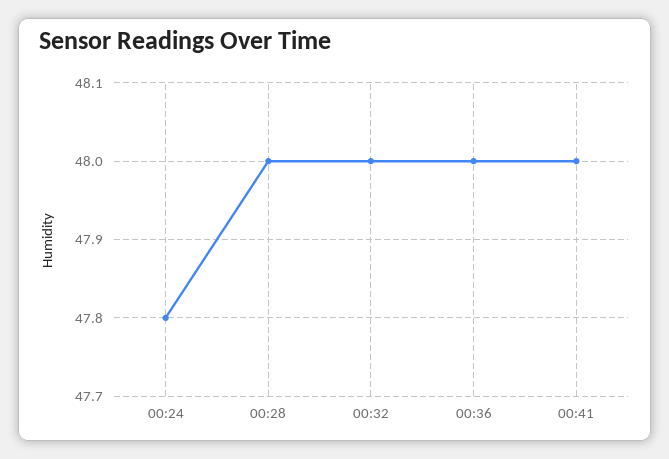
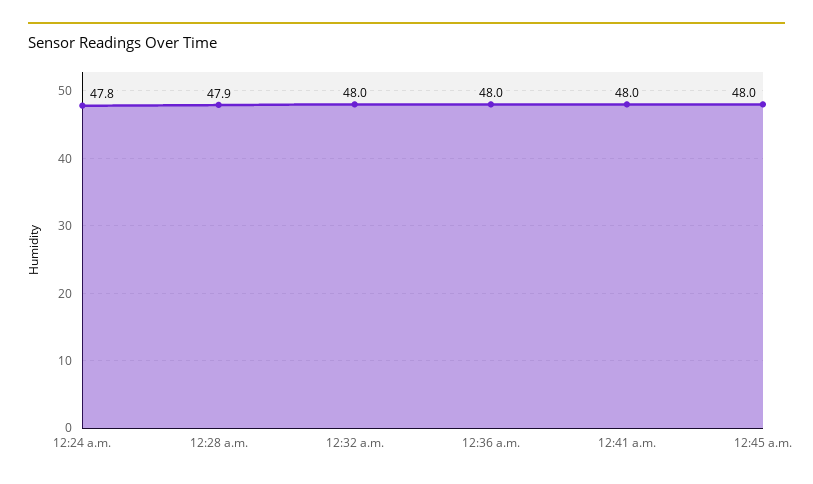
00:28: 48 -> 47.9
12:45 a.m.: none -> 48

